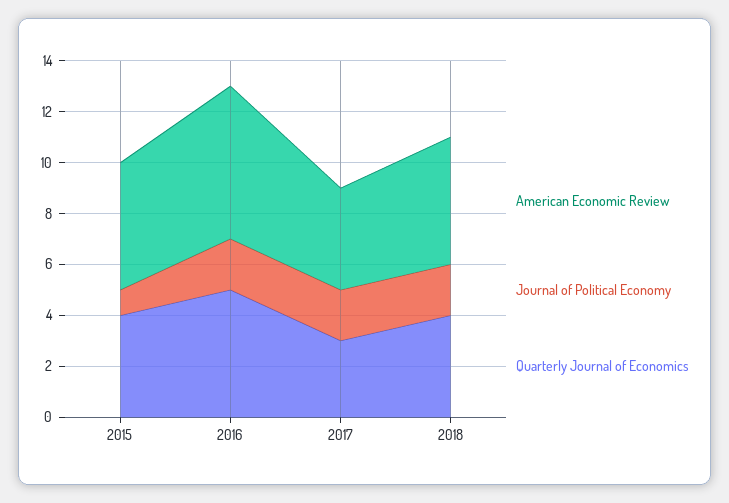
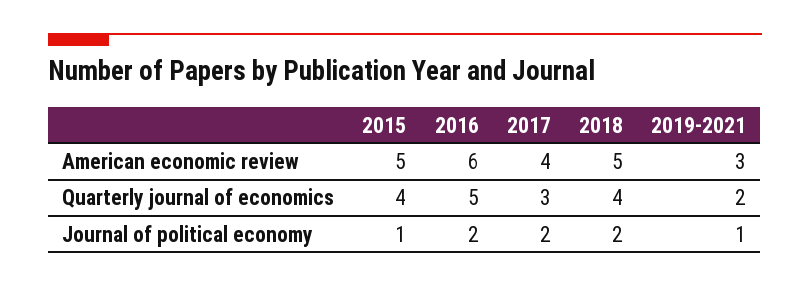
American Economic Review, 2019-2021: none -> 3
Quarterly Journal of Economics, 2019-2021: none -> 2
Journal of Political Economy, 2019-2021: none -> 1

